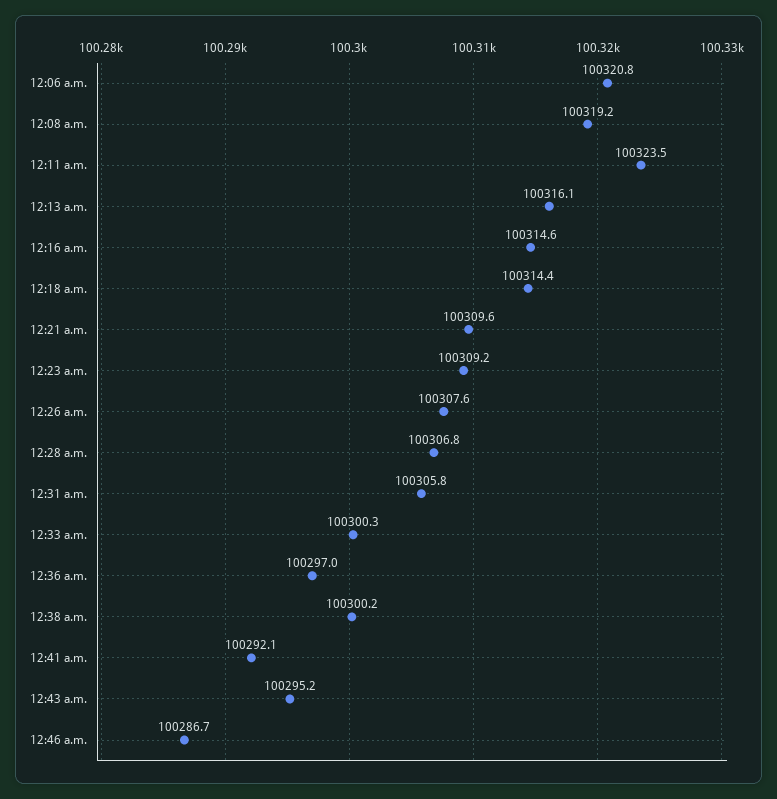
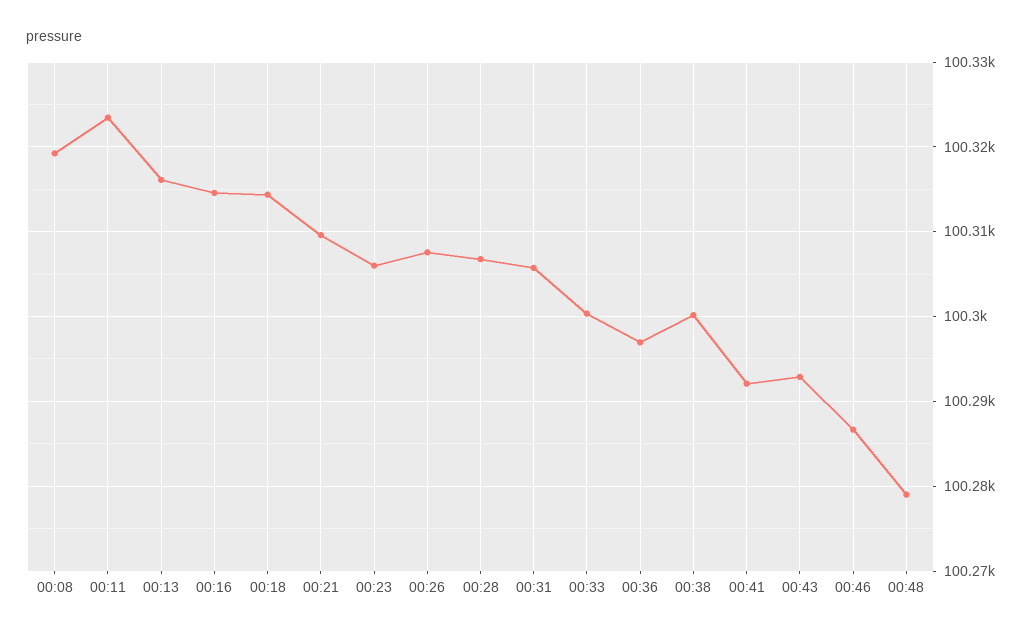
12:06 a.m.: 100320.8 -> none
12:23 a.m.: 100309.2 -> 100306
12:43 a.m.: 100295.2 -> 100293
00:48: none -> 100279

